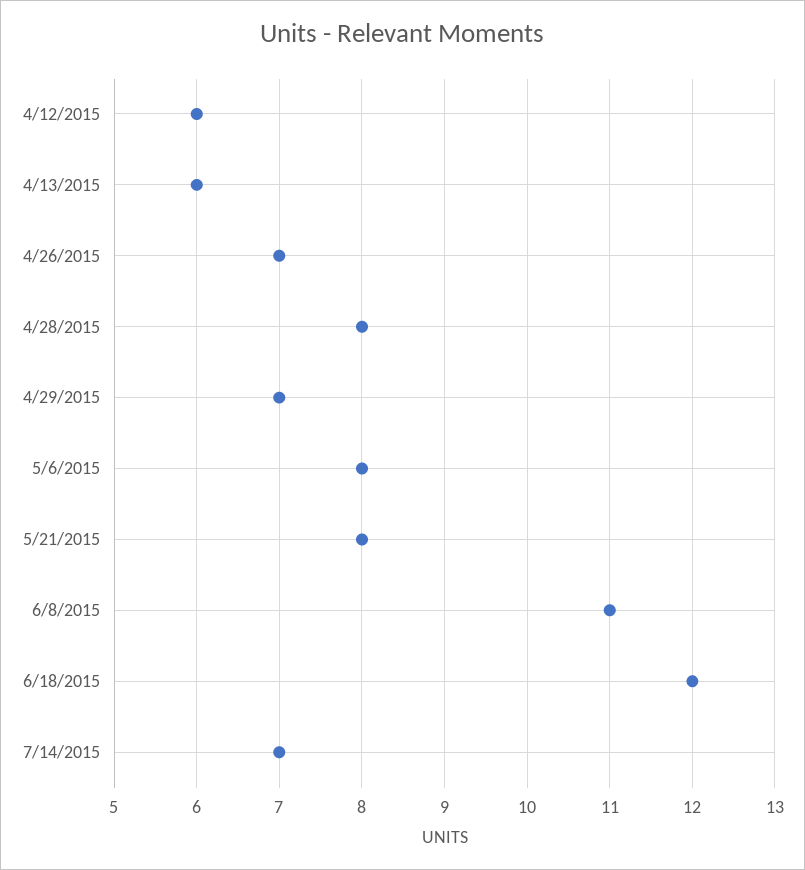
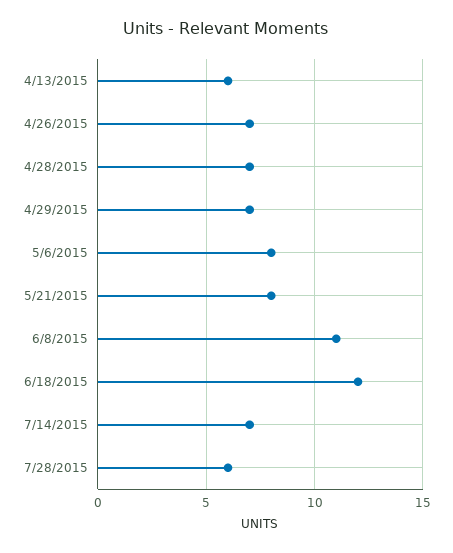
4/12/2015: 6 -> none
4/28/2015: 8 -> 7
7/28/2015: none -> 6

